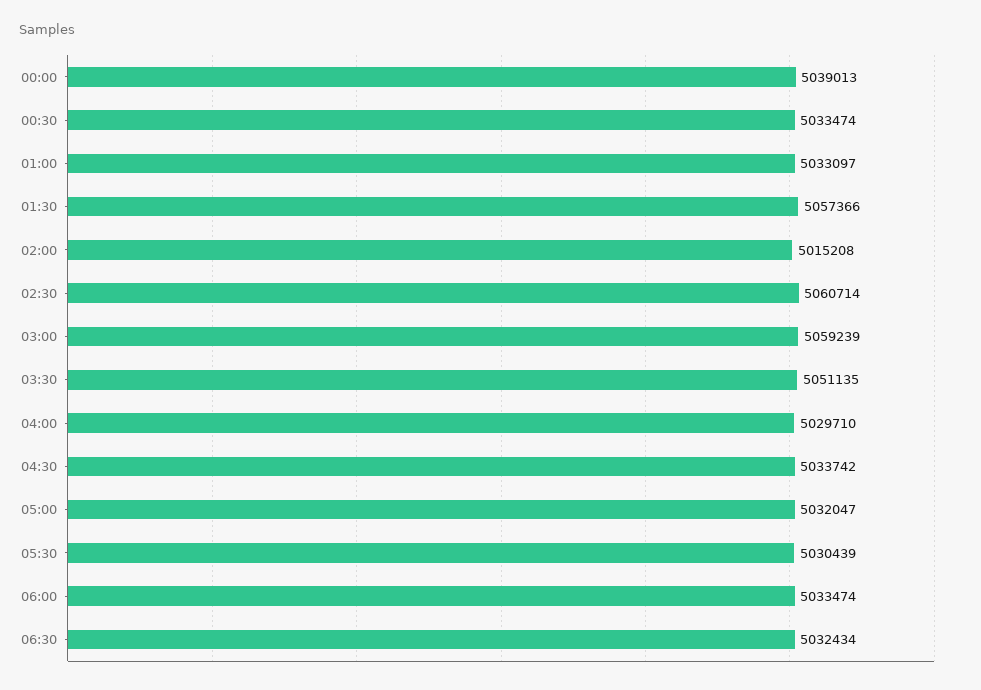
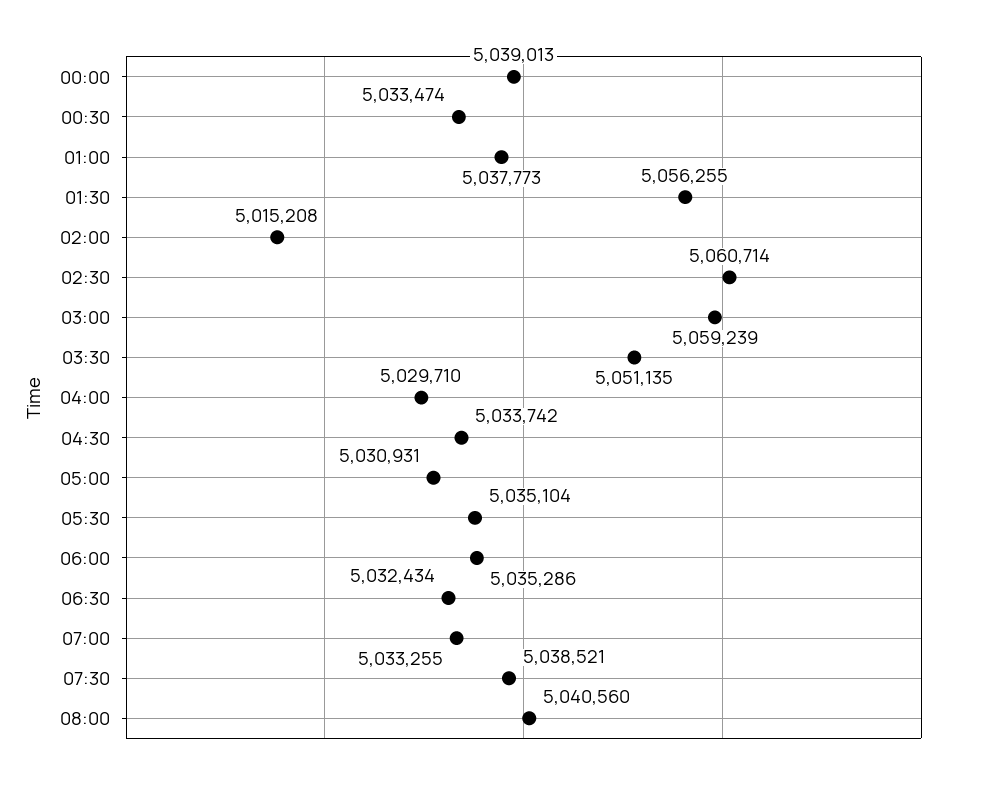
01:00: 5033097 -> 5037773
01:30: 5057366 -> 5056255
05:00: 5032047 -> 5030931
05:30: 5030439 -> 5035104
06:00: 5033474 -> 5035286
07:00: none -> 5033255
07:30: none -> 5038521
08:00: none -> 5040560

